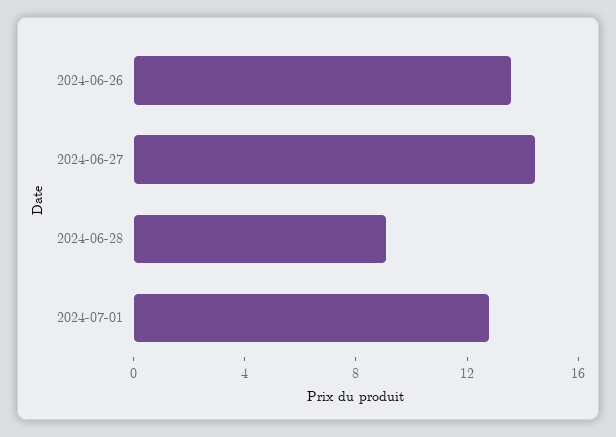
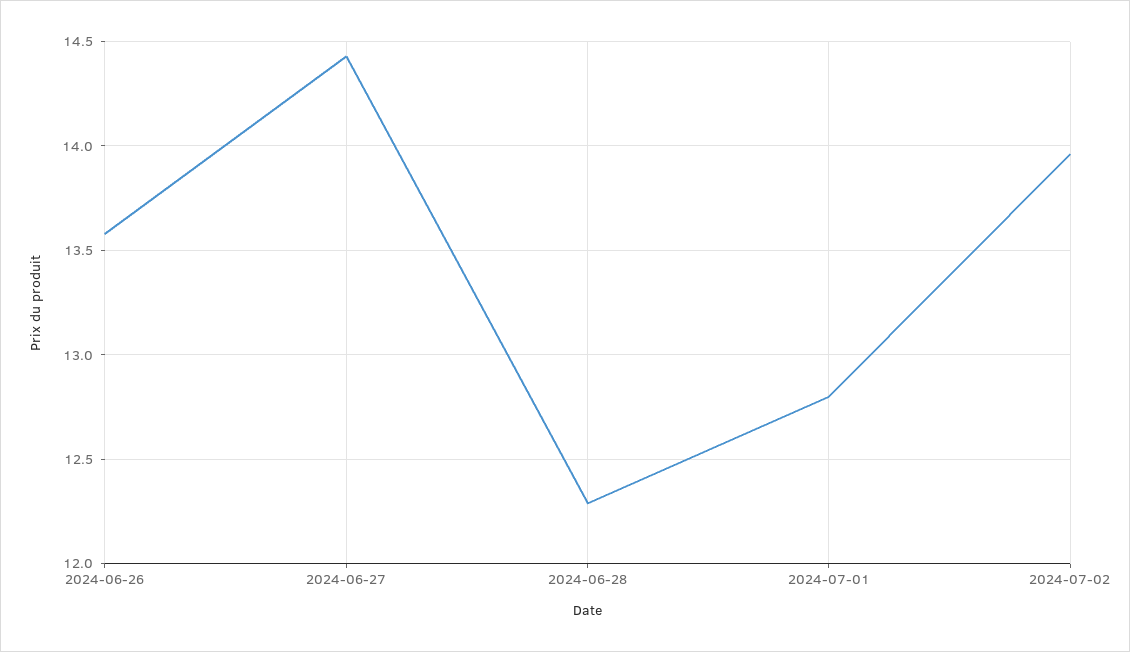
2024-06-28: 9 -> 12.3
2024-07-02: none -> 13.95

